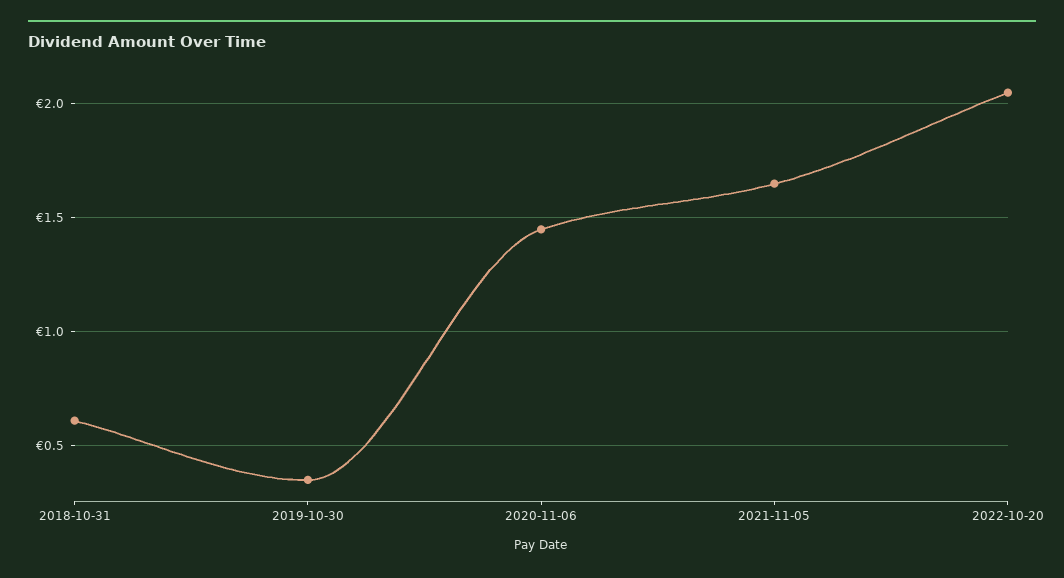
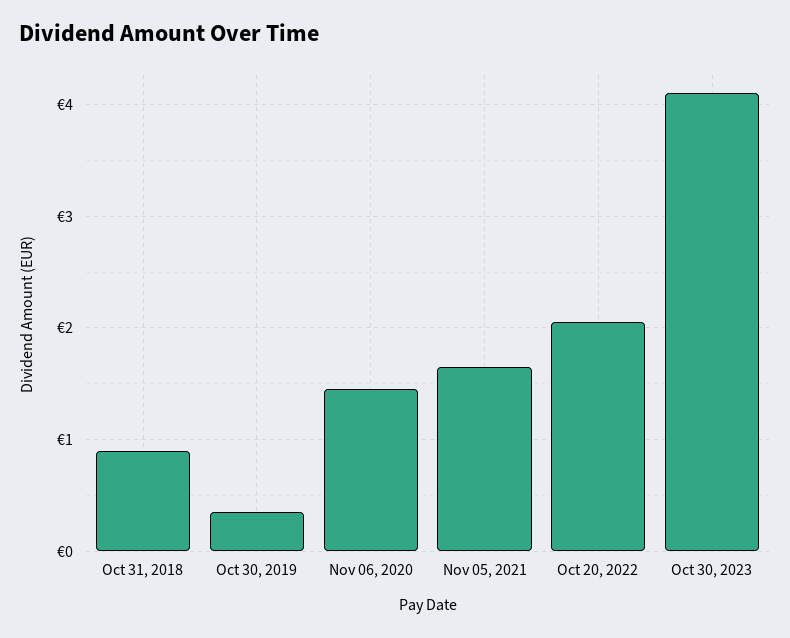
2018-10-31: 0.6 -> 0.9
Oct 30, 2023: none -> 4.1

